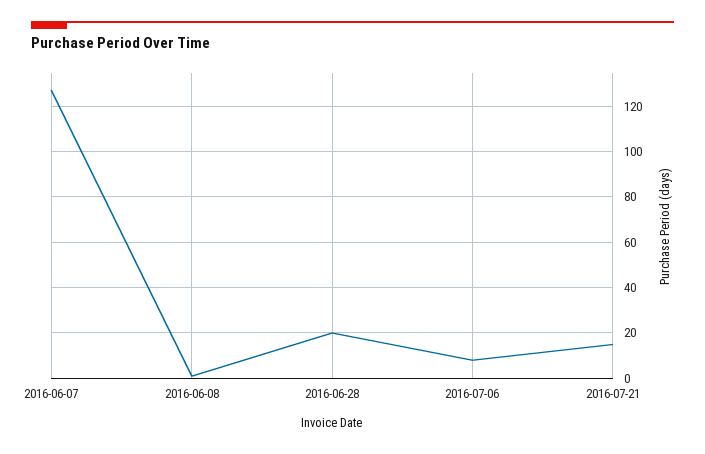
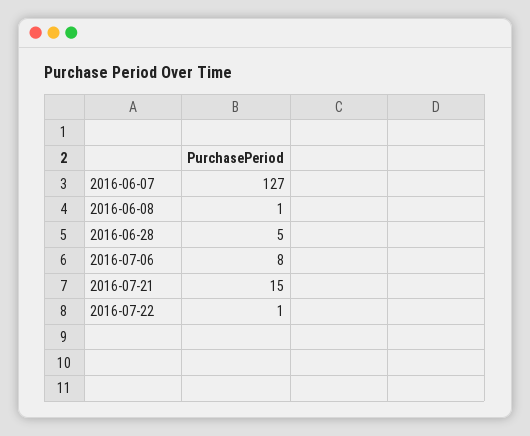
2016-06-28: 20 -> 5
2016-07-22: none -> 1

